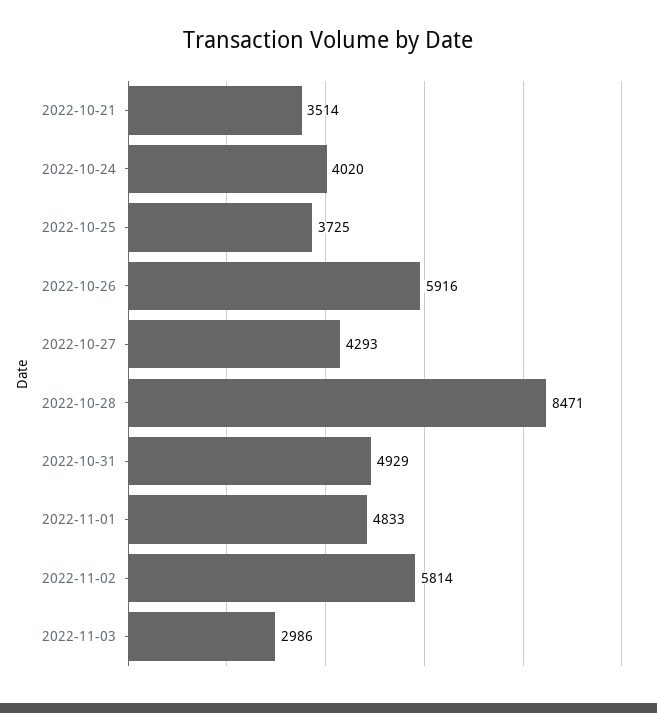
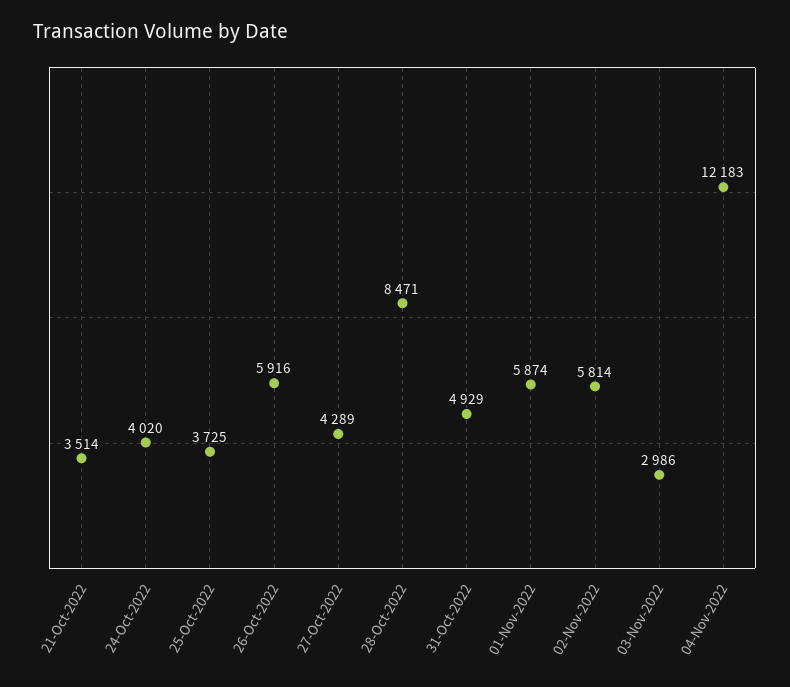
2022-10-27: 4293 -> 4289
2022-11-01: 4833 -> 5874
04-Nov-2022: none -> 12183

